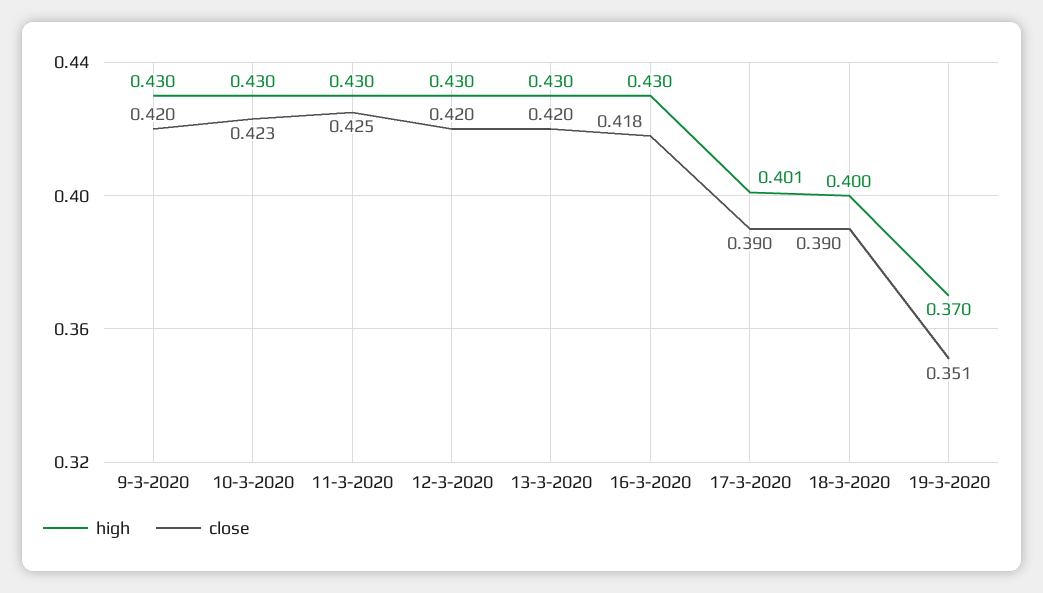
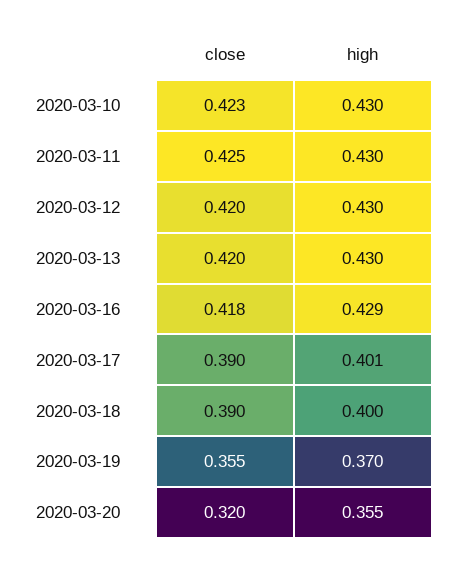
high, 9-3-2020: 0.43 -> none
close, 9-3-2020: 0.42 -> none
high, 16-3-2020: 0.43 -> 0.429
close, 19-3-2020: 0.351 -> 0.355
close, 2020-03-20: none -> 0.32
high, 2020-03-20: none -> 0.355

